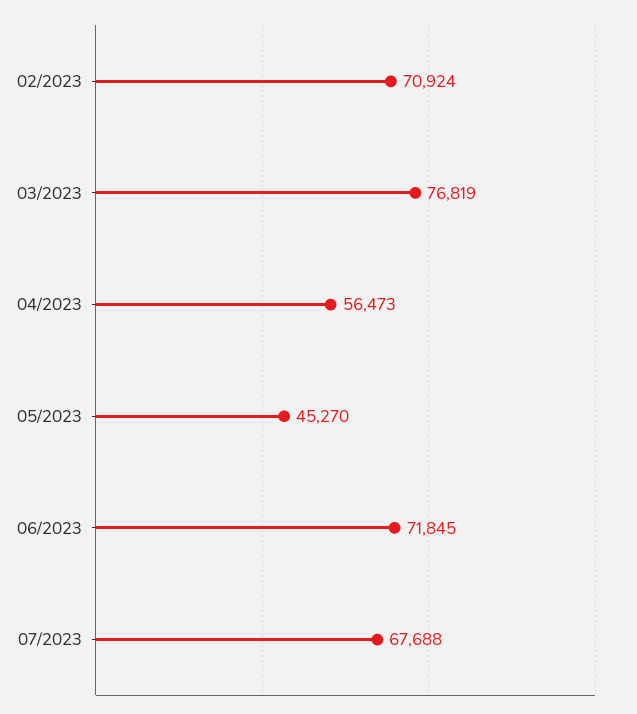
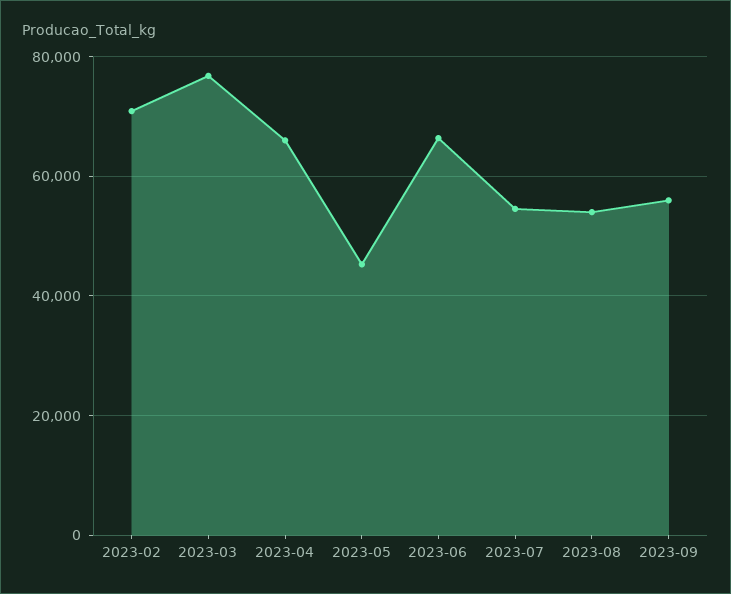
04/2023: 56473 -> 66000
06/2023: 71845 -> 66000
07/2023: 67688 -> 54000
2023-08: none -> 54000
2023-09: none -> 56000

